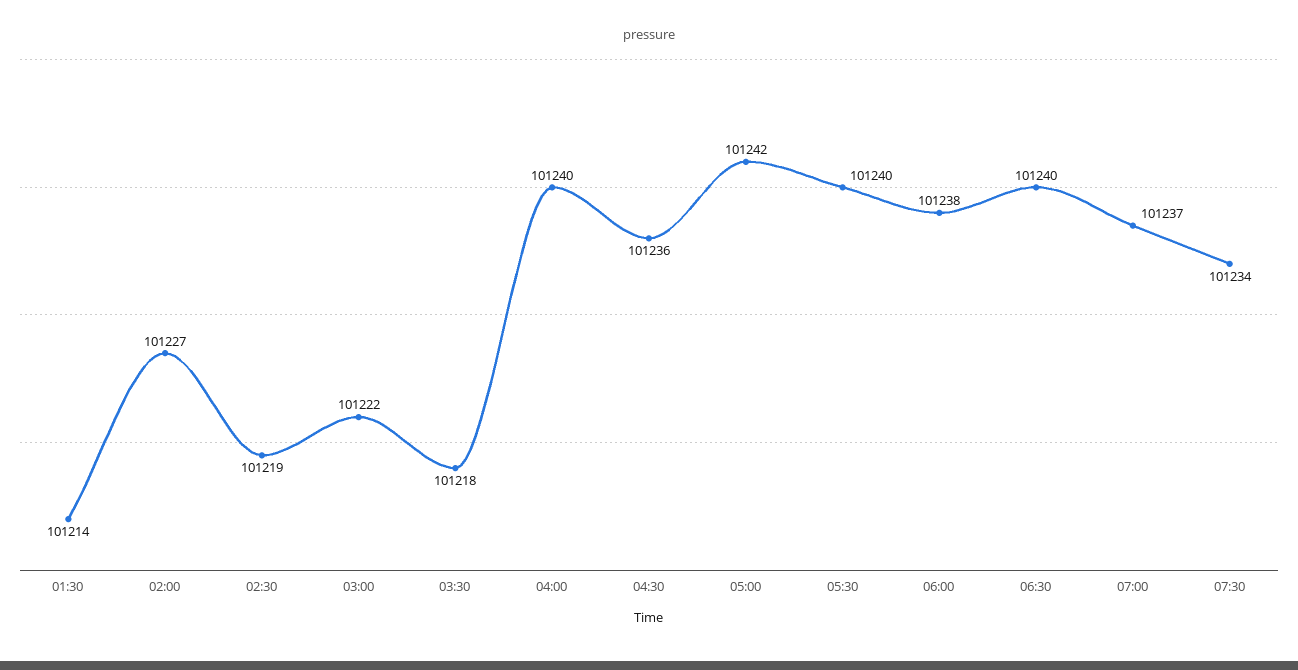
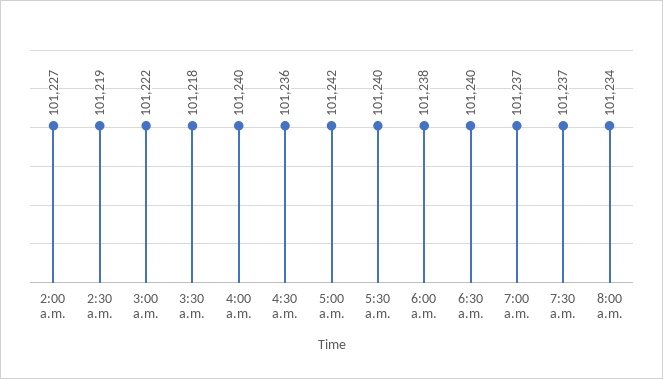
01:30: 101214 -> none
07:30: 101234 -> 101237
8:00 a.m.: none -> 101234

